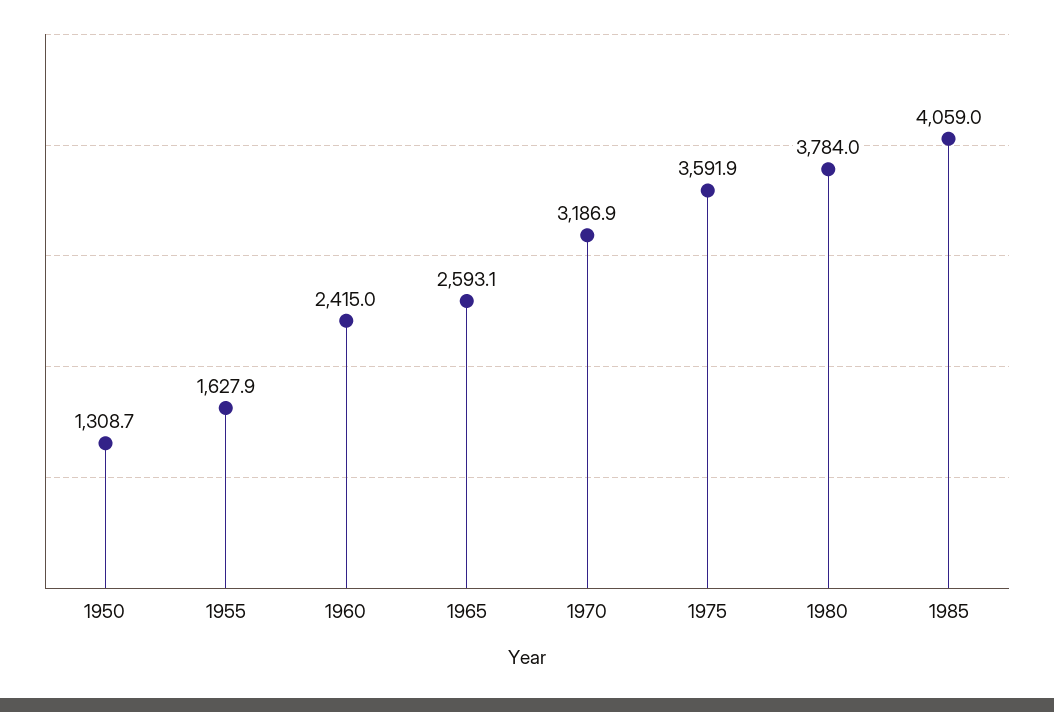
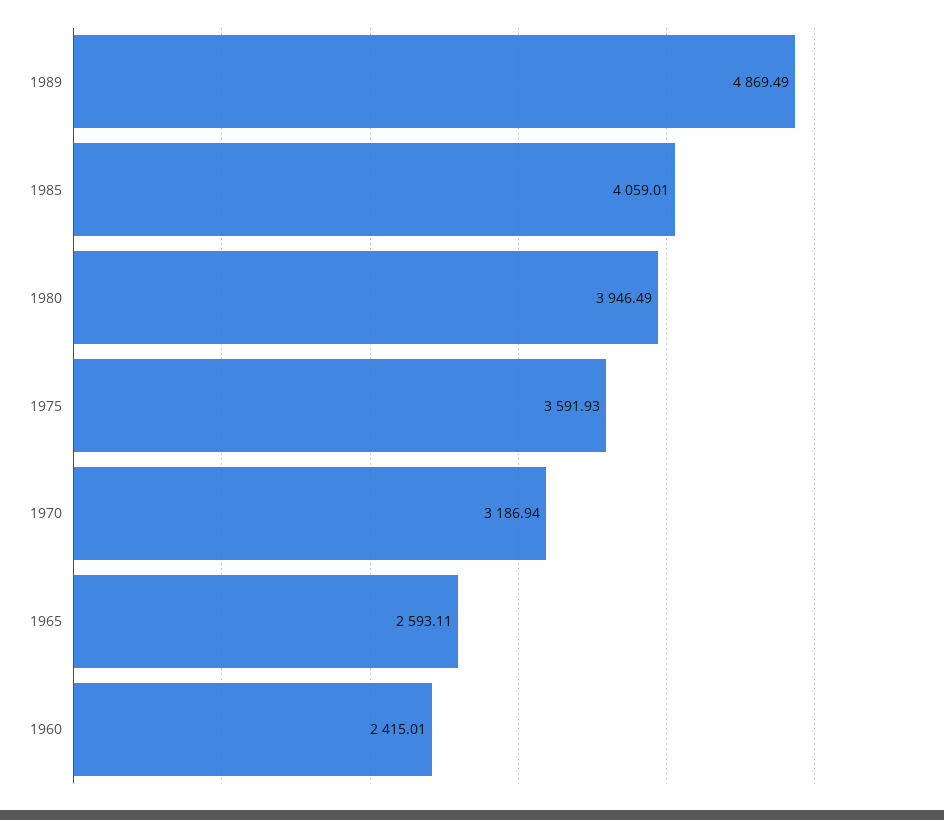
1950: 1308.7 -> none
1955: 1627.9 -> none
1980: 3784 -> 3946.49
1989: none -> 4869.49

